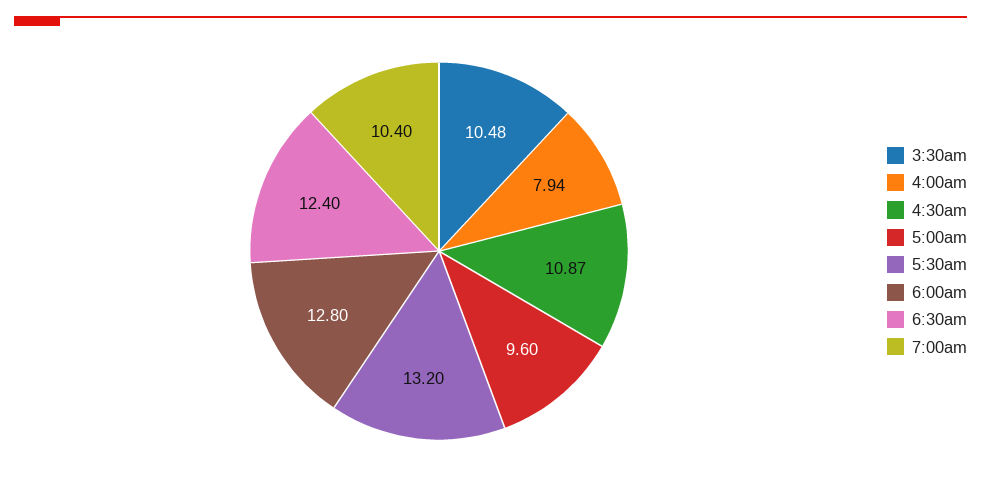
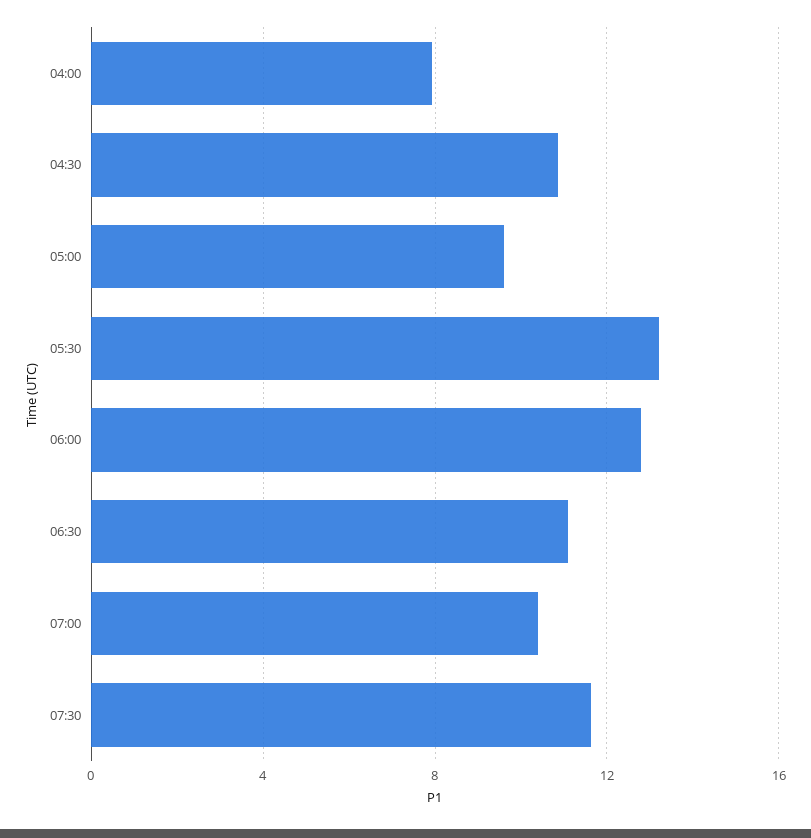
3:30am: 10.48 -> none
6:30am: 12.4 -> 11
07:30: none -> 11.5

